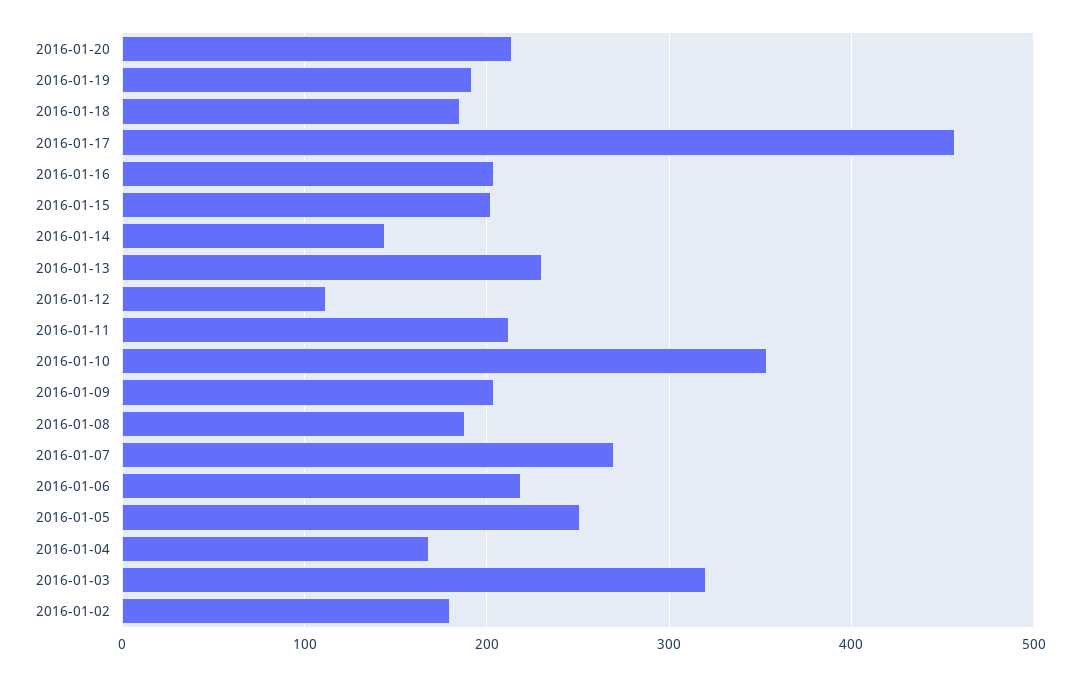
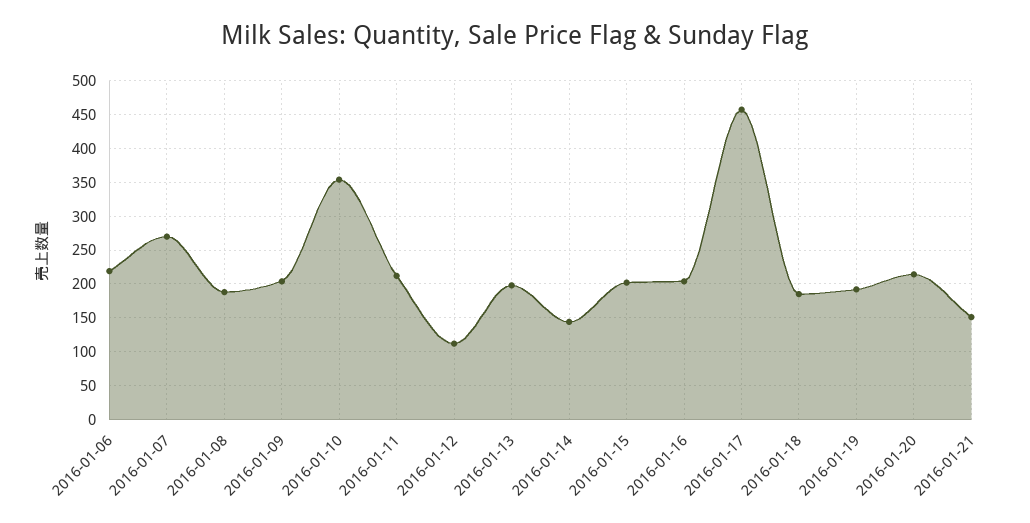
2016-01-13: 230 -> 200
2016-01-05: 250 -> none
2016-01-04: 170 -> none
2016-01-03: 320 -> none
2016-01-02: 180 -> none
2016-01-21: none -> 150

